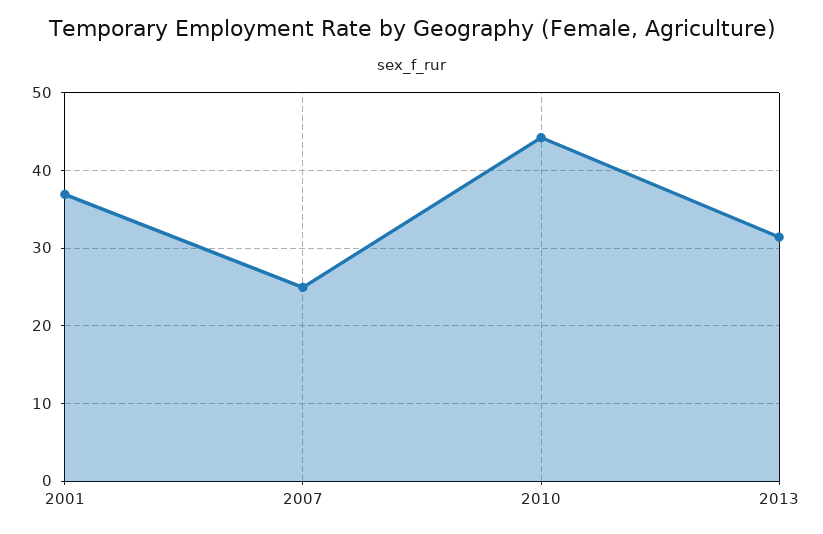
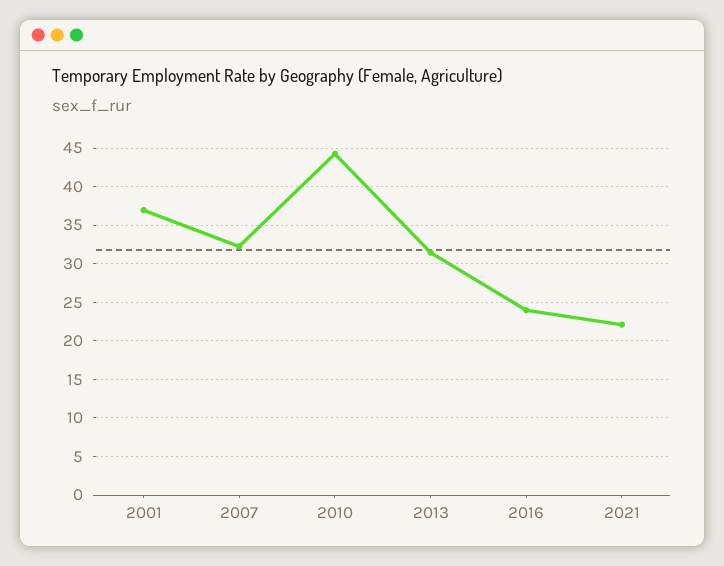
2007: 25 -> 32
2016: none -> 24
2021: none -> 22

